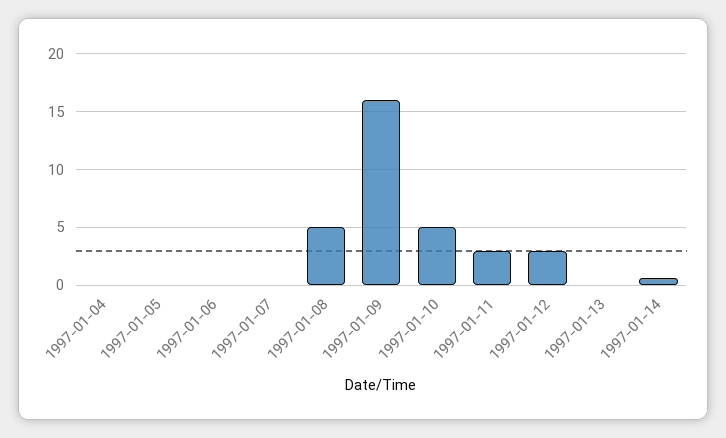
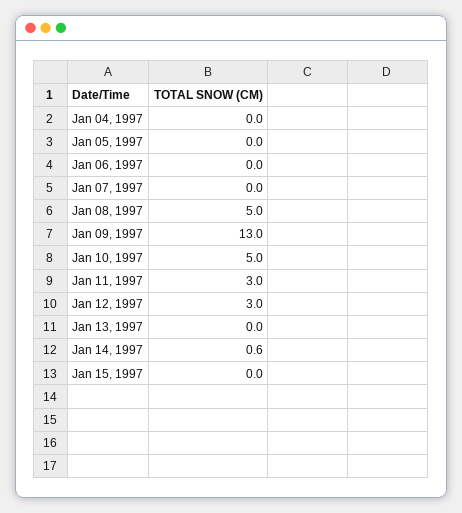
1997-01-09: 16 -> 13
Jan 15, 1997: none -> 0

